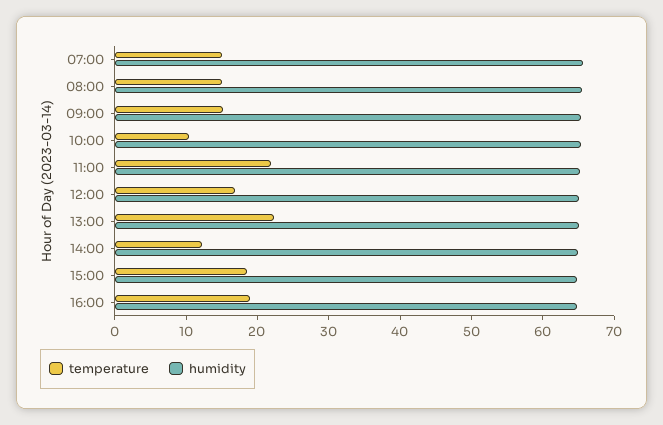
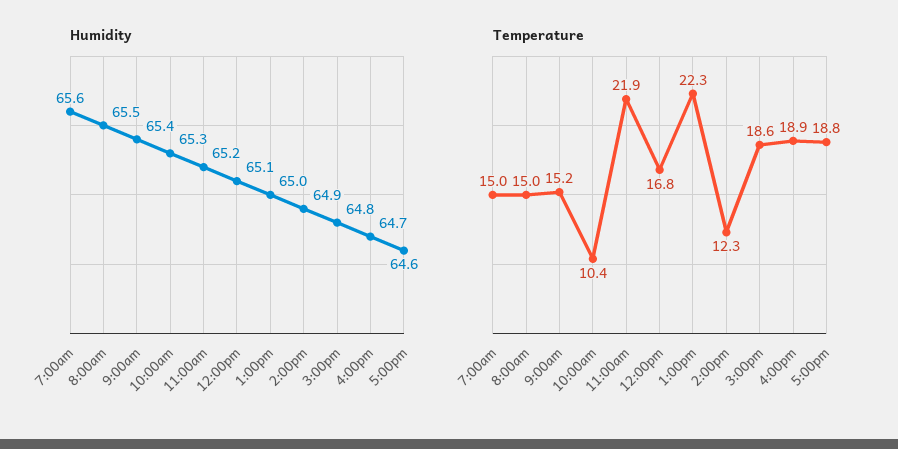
humidity, 5:00pm: none -> 64.6
temperature, 5:00pm: none -> 18.8

